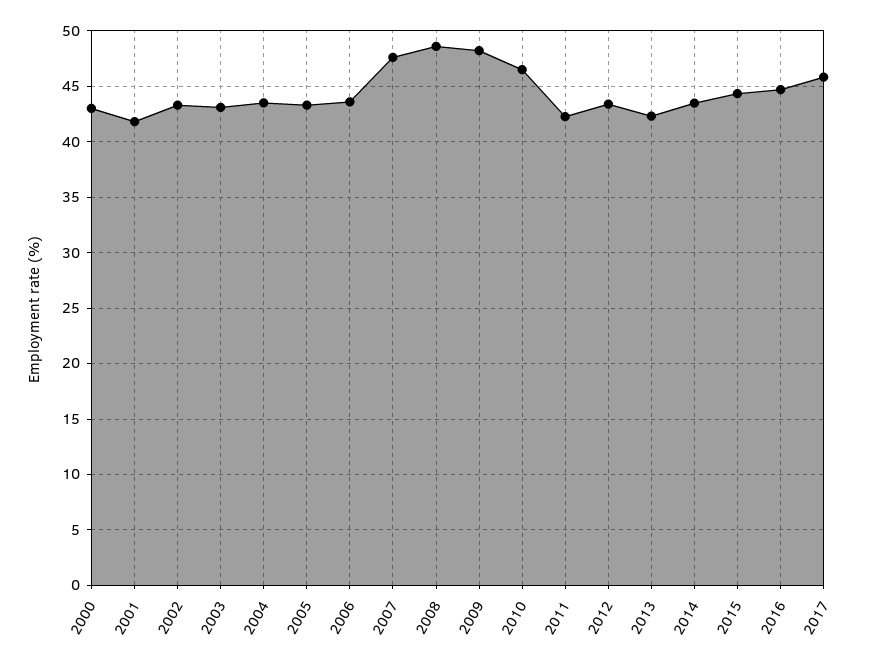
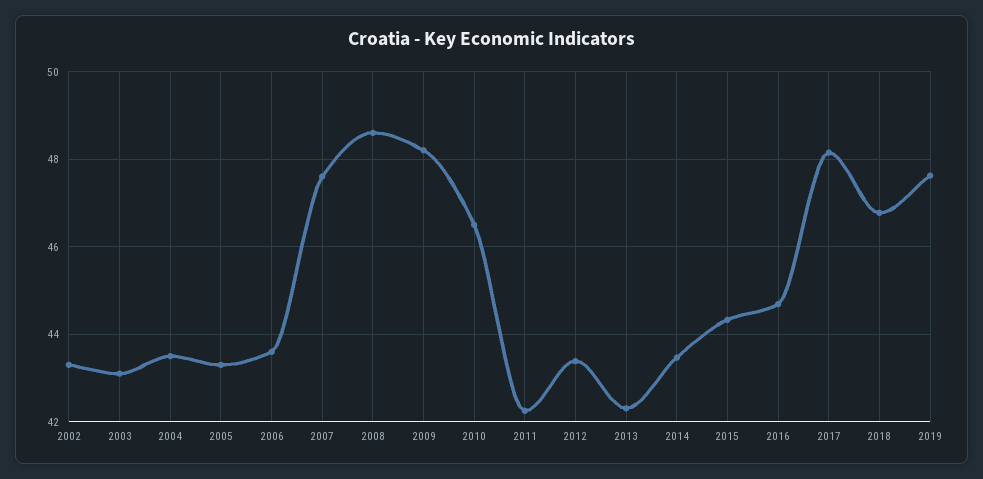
2000: 43 -> none
2001: 42 -> none
2017: 46 -> 48.2
2018: none -> 46.8
2019: none -> 47.6

